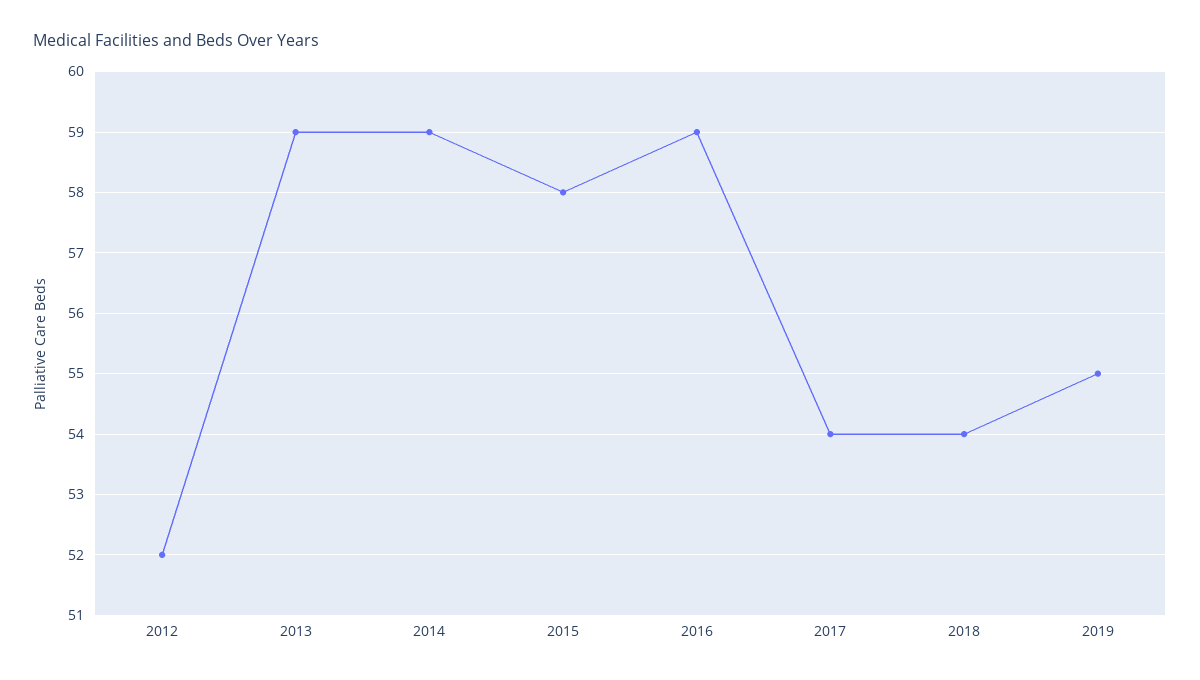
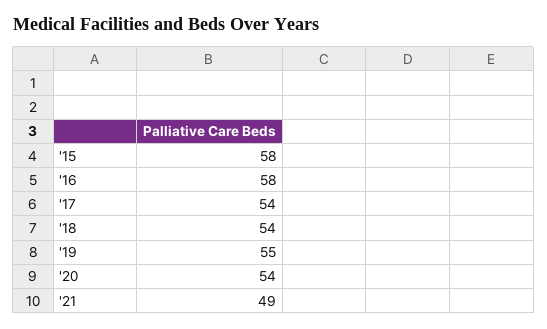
2012: 52 -> none
2013: 59 -> none
2014: 59 -> none
2016: 59 -> 58
'20: none -> 54
'21: none -> 49

